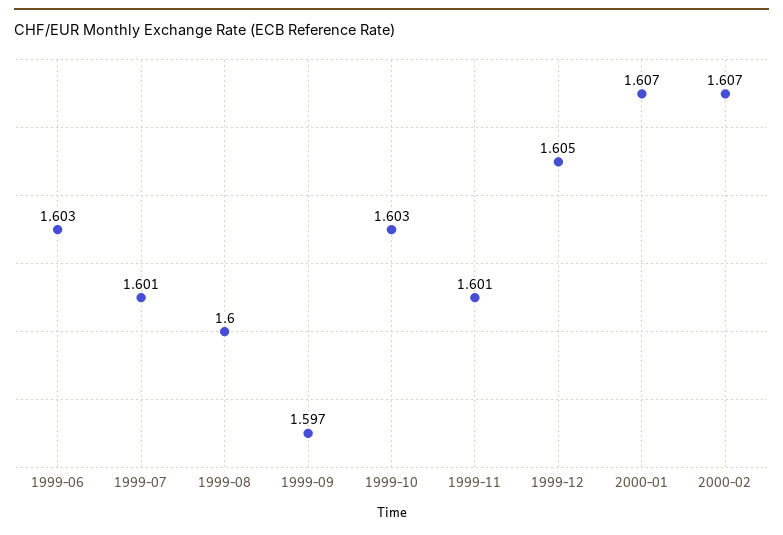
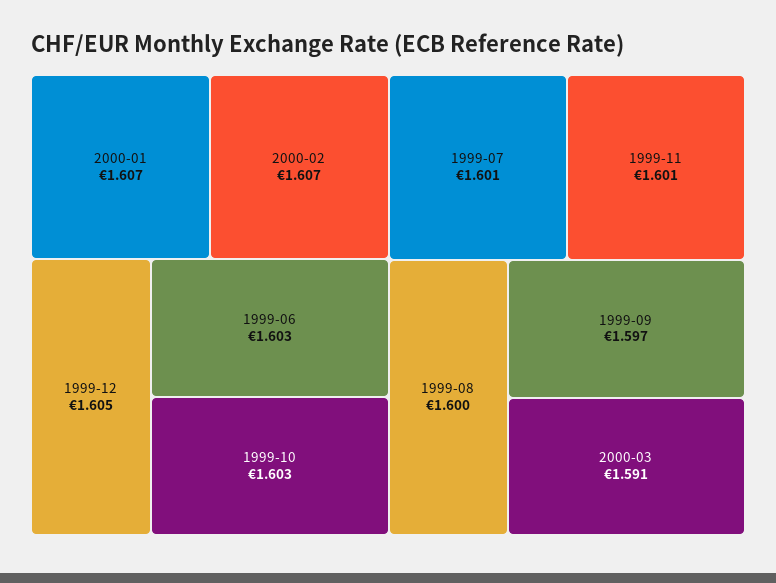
2000-03: none -> 1.591

